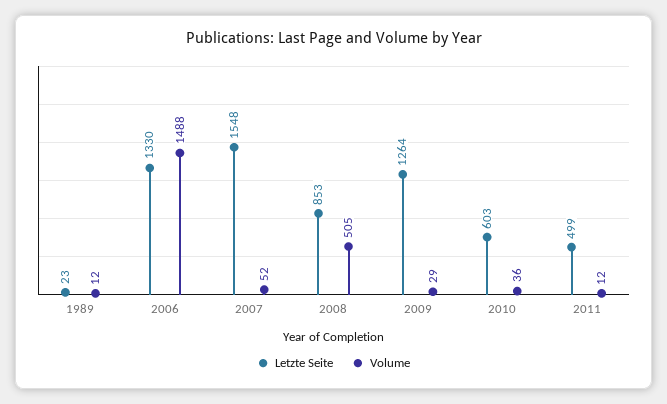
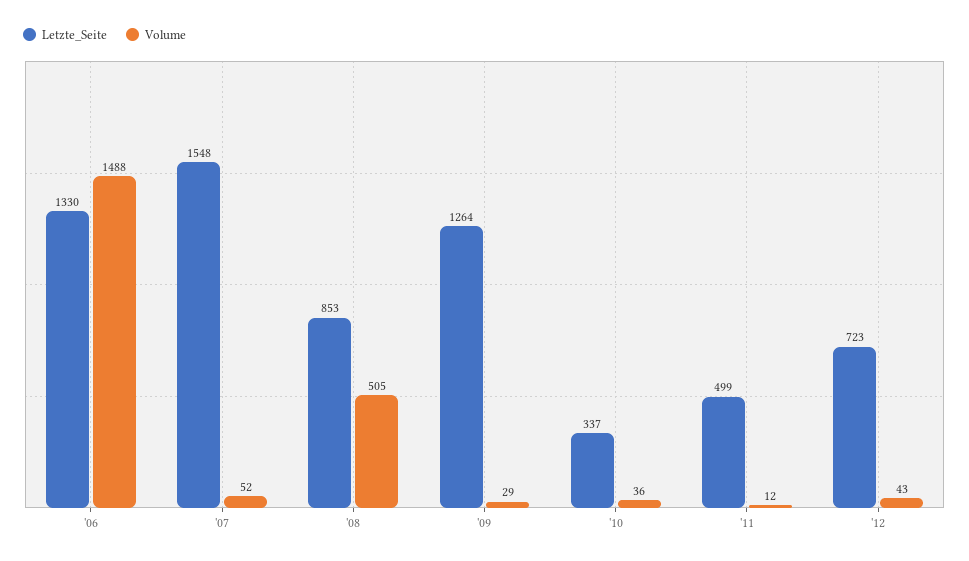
Letzte Seite, 1989: 23 -> none
Volume, 1989: 12 -> none
Letzte Seite, 2010: 603 -> 337
Letzte Seite, '12: none -> 723
Volume, '12: none -> 43

